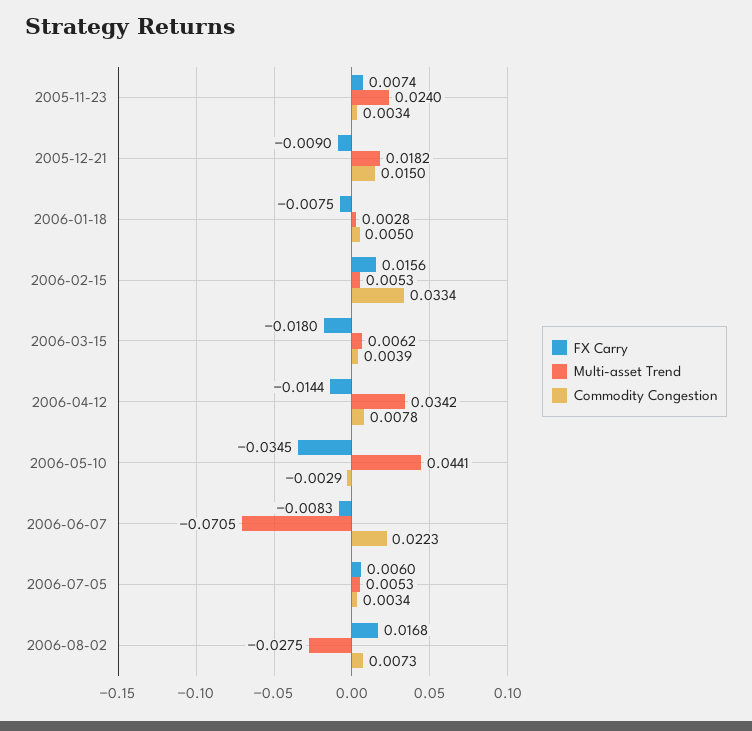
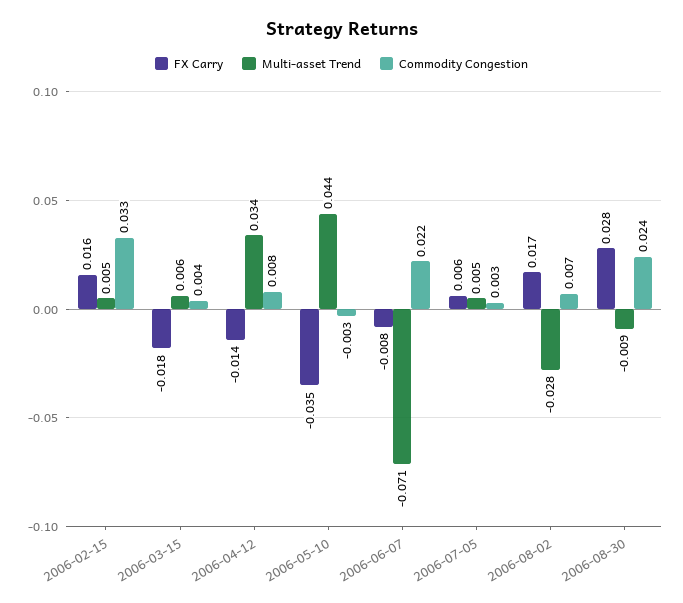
FX Carry, 2005-11-23: 0.0074 -> none
Multi-asset Trend, 2005-11-23: 0.024 -> none
Commodity Congestion, 2005-11-23: 0.0034 -> none
FX Carry, 2005-12-21: -0.009 -> none
Multi-asset Trend, 2005-12-21: 0.0182 -> none
Commodity Congestion, 2005-12-21: 0.015 -> none
FX Carry, 2006-01-18: -0.0075 -> none
Multi-asset Trend, 2006-01-18: 0.0028 -> none
Commodity Congestion, 2006-01-18: 0.005 -> none
FX Carry, 2006-08-30: none -> 0.028
Multi-asset Trend, 2006-08-30: none -> -0.009
Commodity Congestion, 2006-08-30: none -> 0.024

